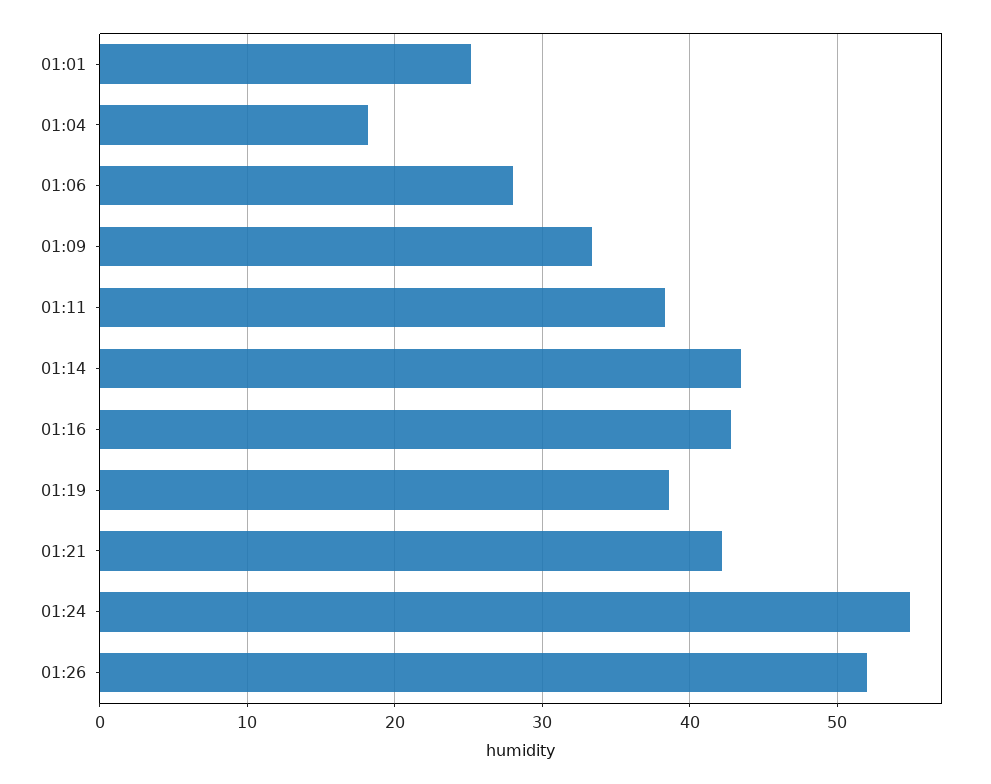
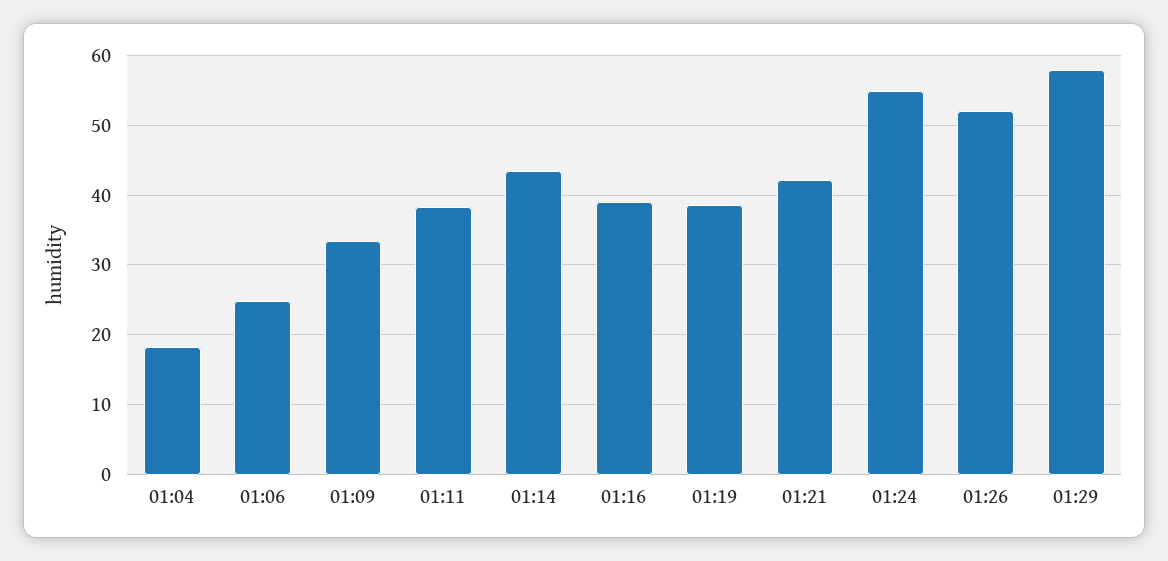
01:01: 25 -> none
01:06: 28 -> 25
01:16: 43 -> 39
01:29: none -> 58

